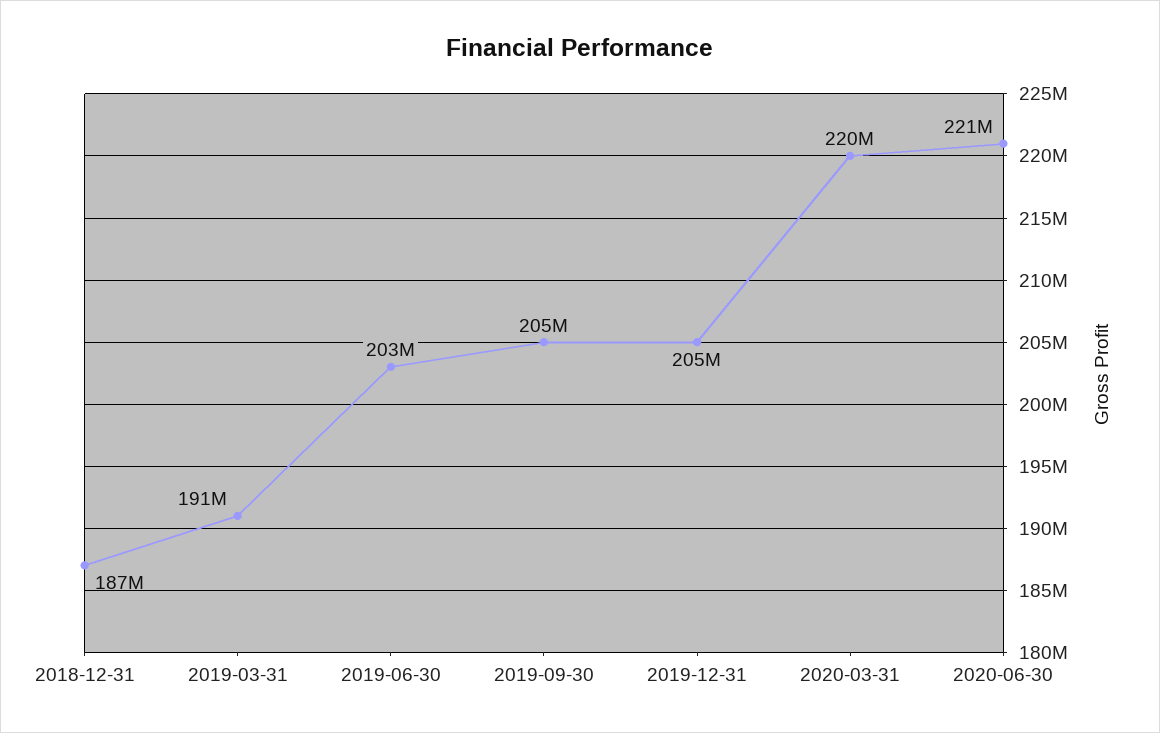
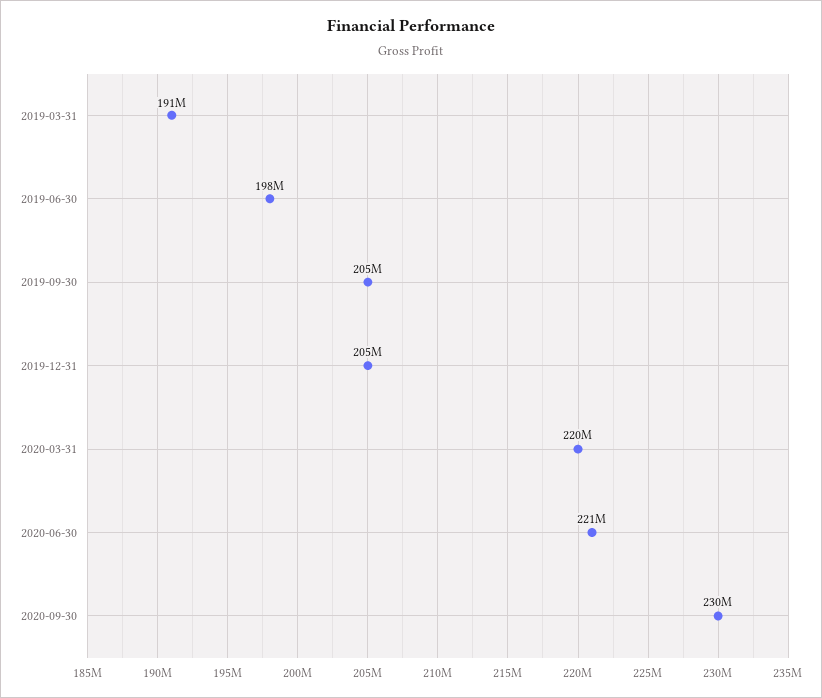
2018-12-31: 187000000 -> none
2019-06-30: 203000000 -> 198000000
2020-09-30: none -> 230000000

